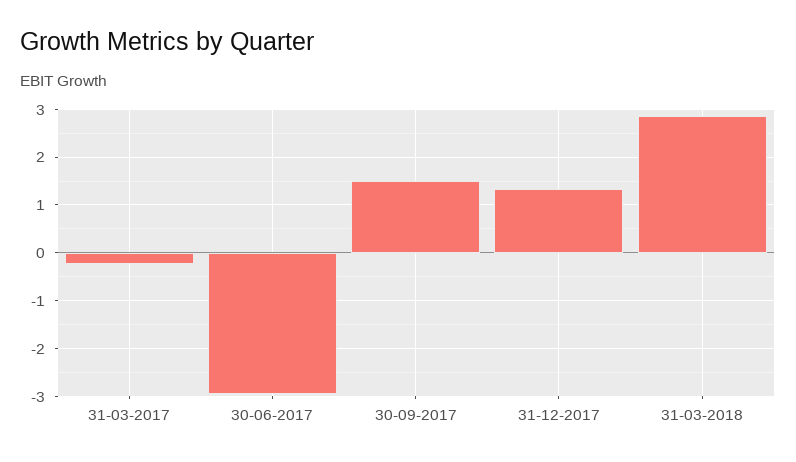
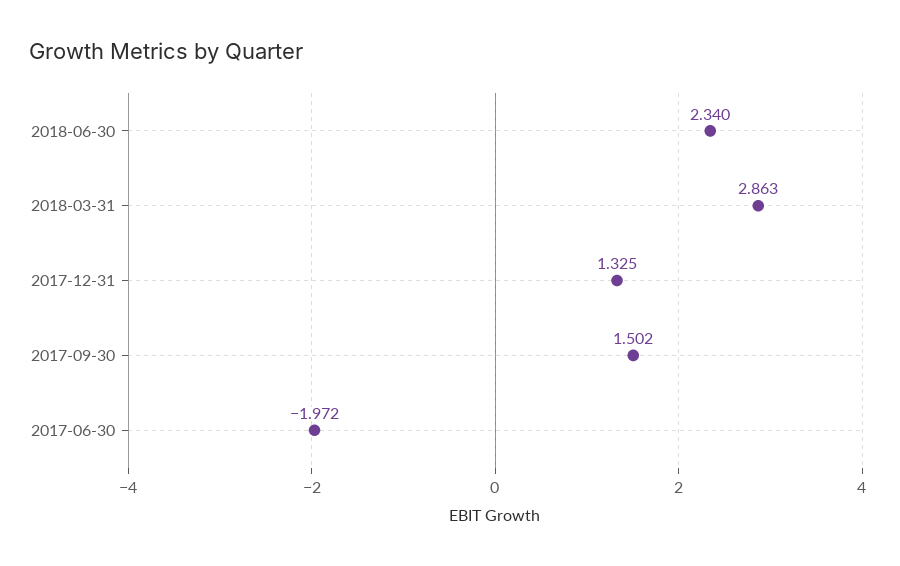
31-03-2017: -0.2 -> none
30-06-2017: -3 -> -1.972
2018-06-30: none -> 2.34

